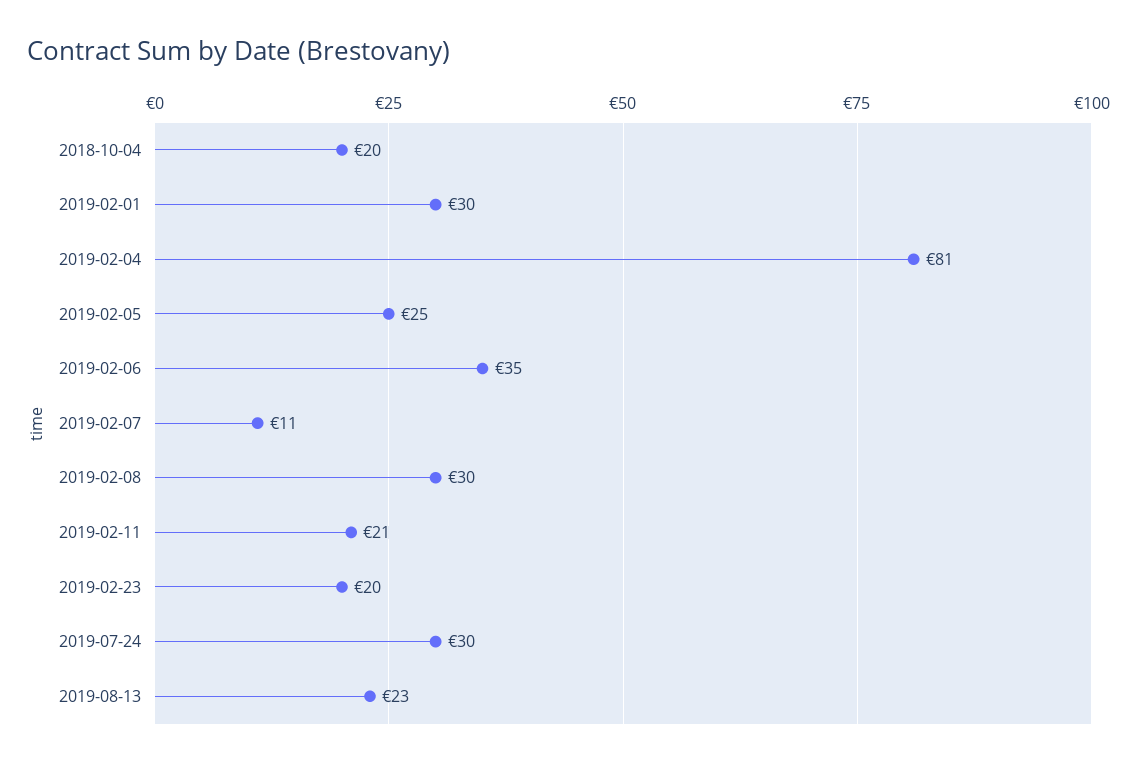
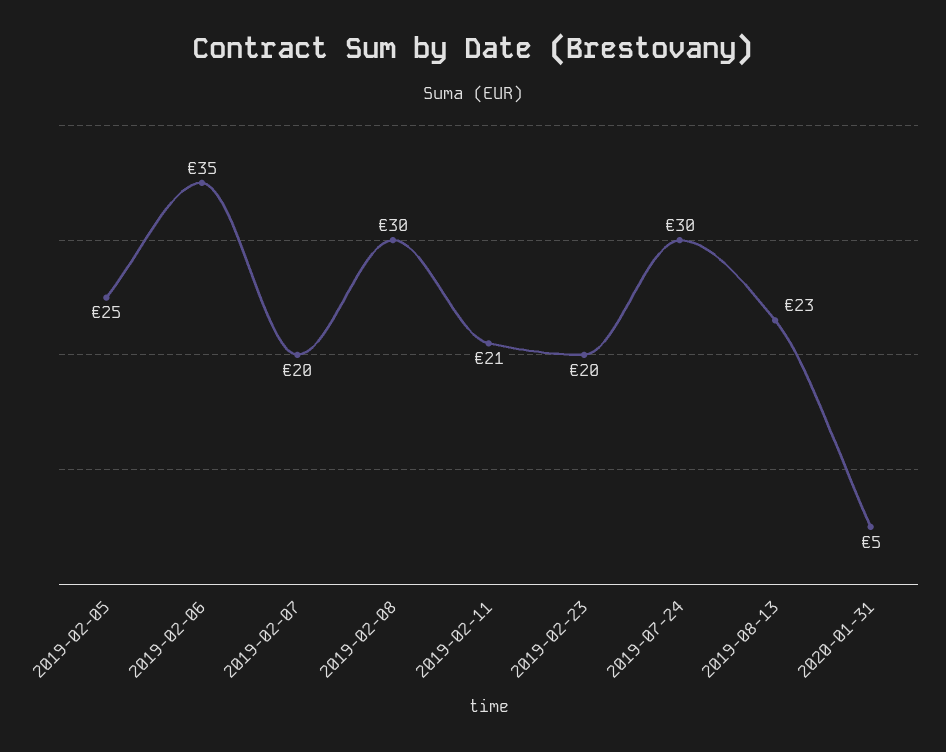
2018-10-04: 20 -> none
2019-02-01: 30 -> none
2019-02-04: 81 -> none
2019-02-07: 11 -> 20
2020-01-31: none -> 5

